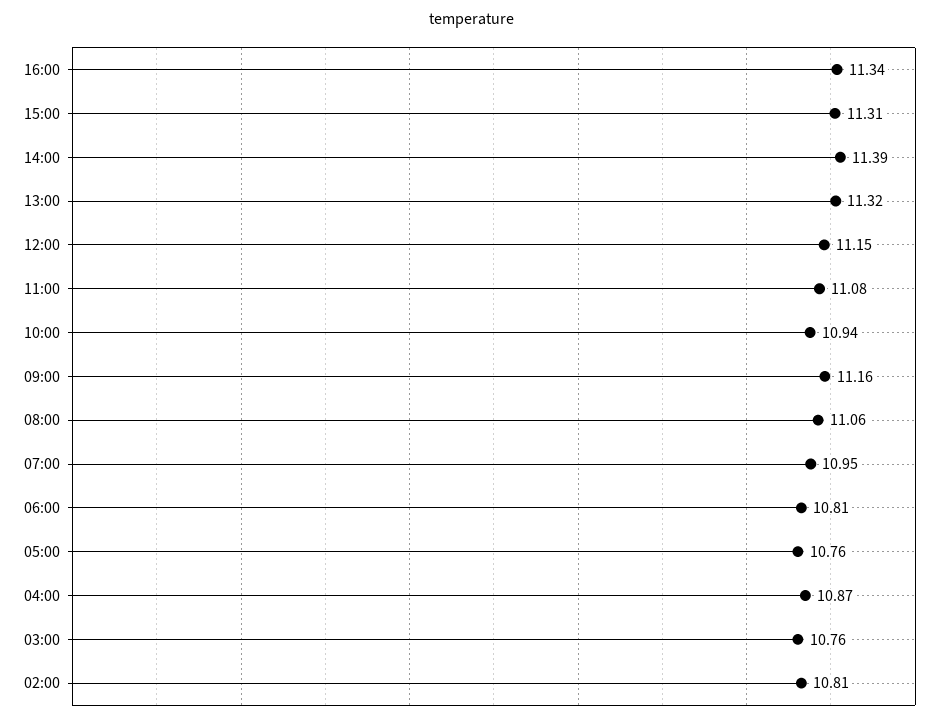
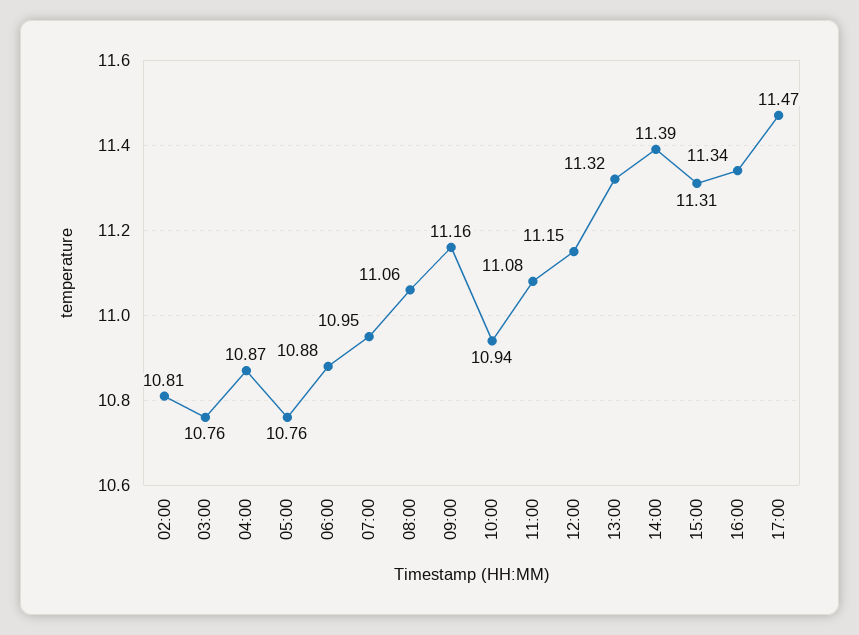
06:00: 10.81 -> 10.88
17:00: none -> 11.47

